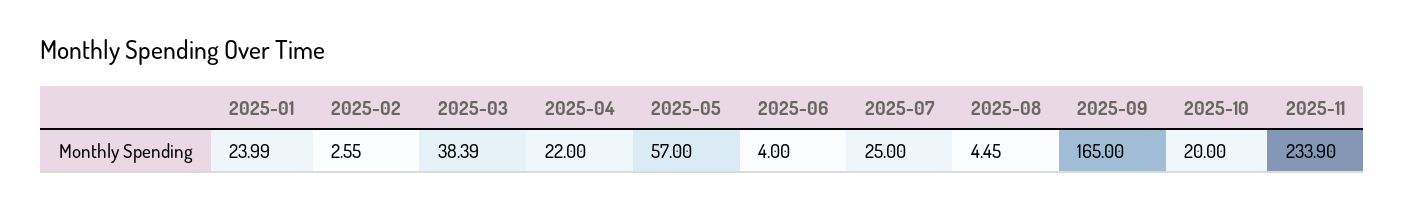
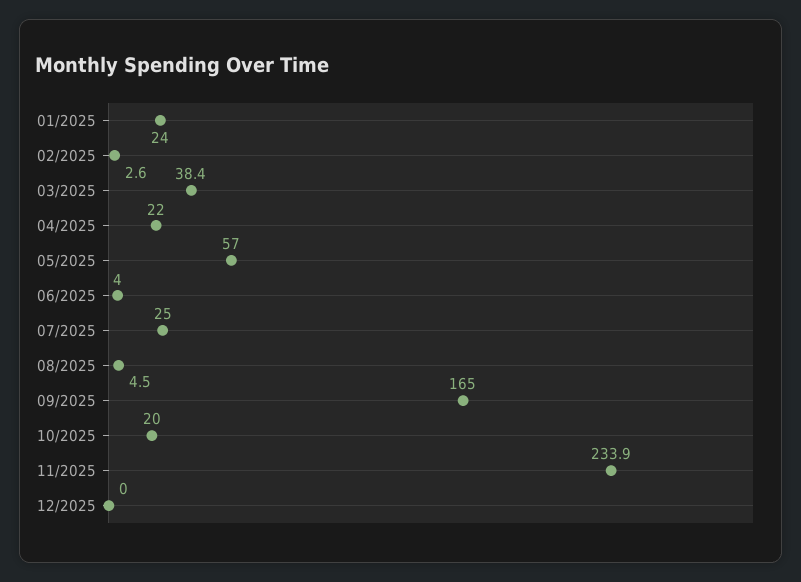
12/2025: none -> 0

